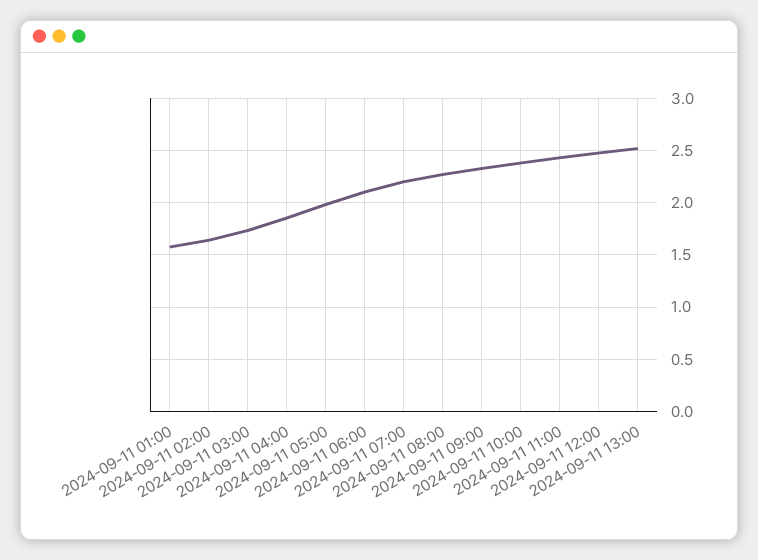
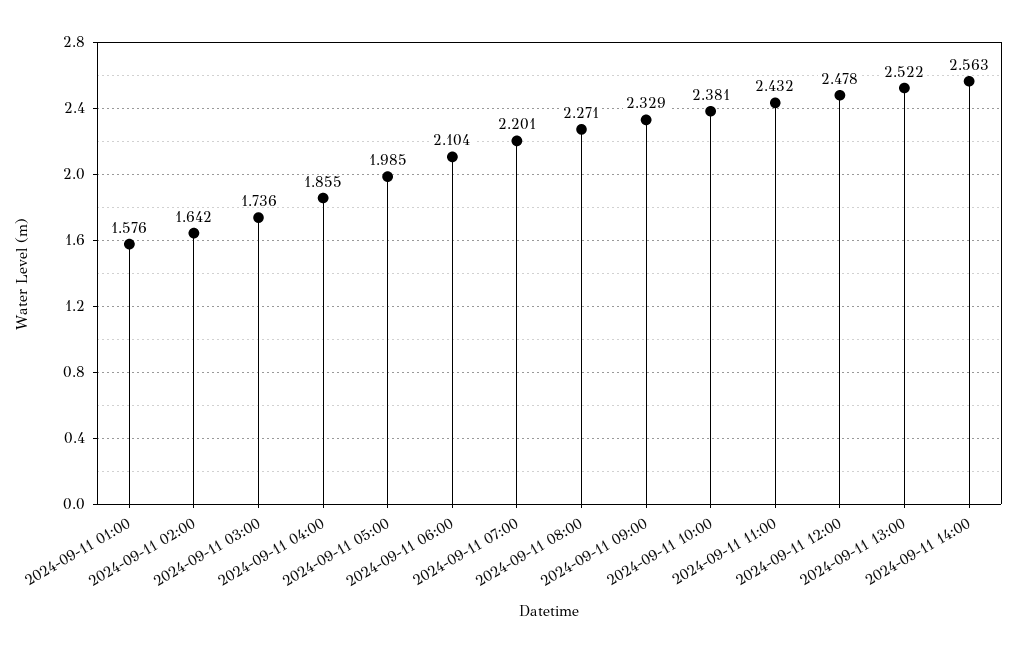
2024-09-11 14:00: none -> 2.563

